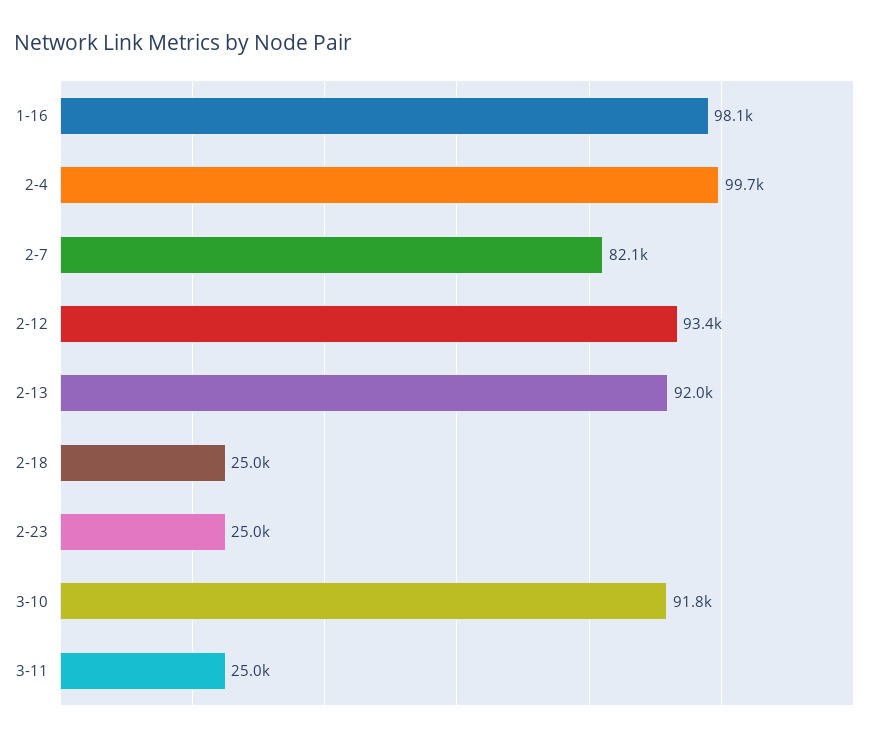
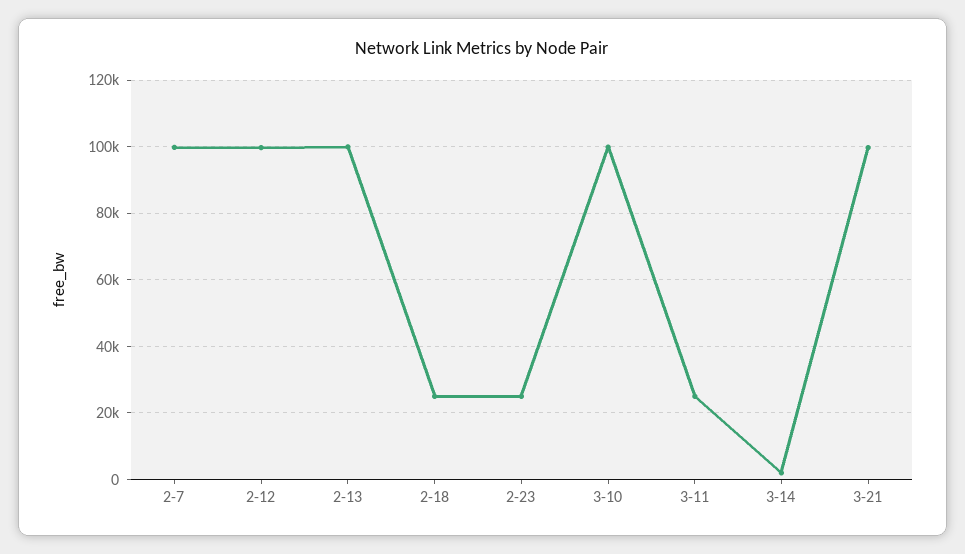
1-16: 98100 -> none
2-4: 99700 -> none
2-7: 82100 -> 100000
2-12: 93400 -> 100000
2-13: 92000 -> 100000
3-10: 91800 -> 100000
3-14: none -> 2000
3-21: none -> 100000

